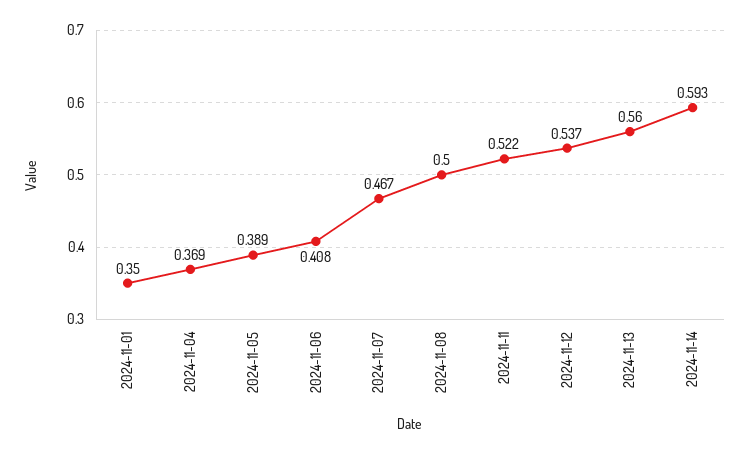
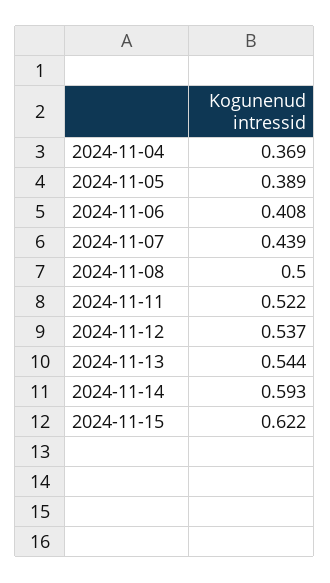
2024-11-01: 0.35 -> none
2024-11-07: 0.467 -> 0.439
2024-11-13: 0.56 -> 0.544
2024-11-15: none -> 0.622

